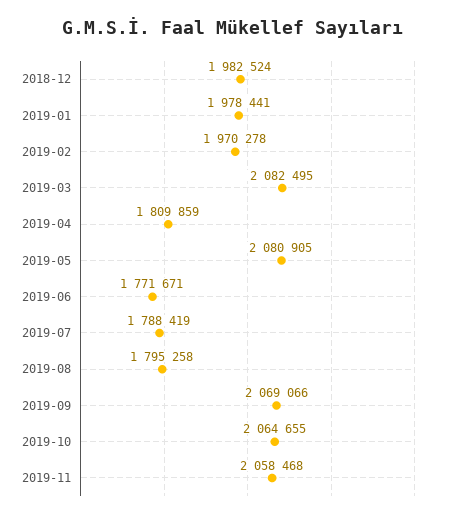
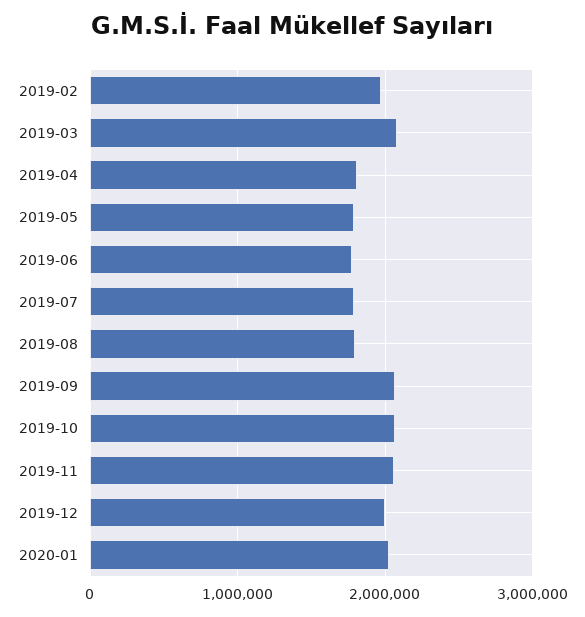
2018-12: 1982524 -> none
2019-01: 1978441 -> none
2019-05: 2080905 -> 1800000
2019-12: none -> 2000000
2020-01: none -> 2000000

